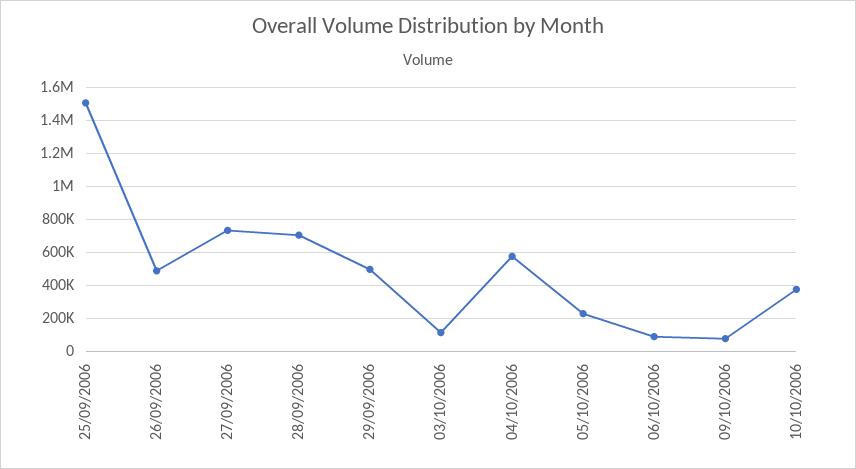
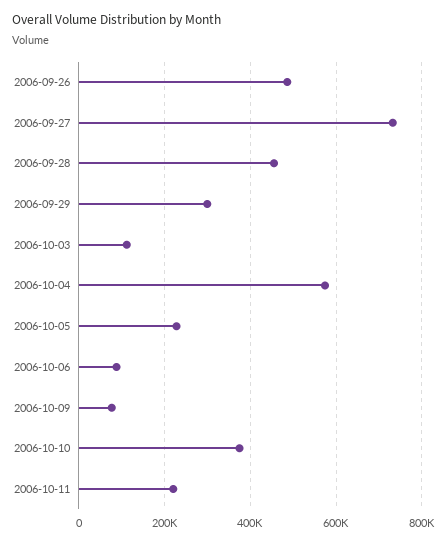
25/09/2006: 1500000 -> none
28/09/2006: 700000 -> 460000
29/09/2006: 500000 -> 300000
2006-10-11: none -> 220000

